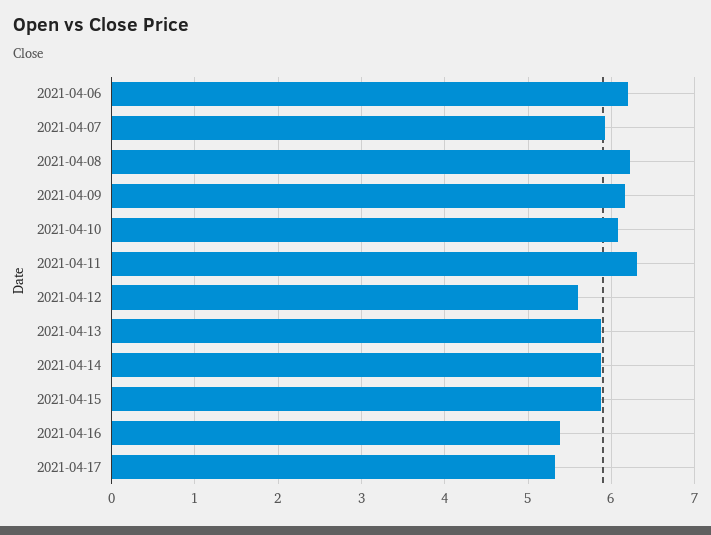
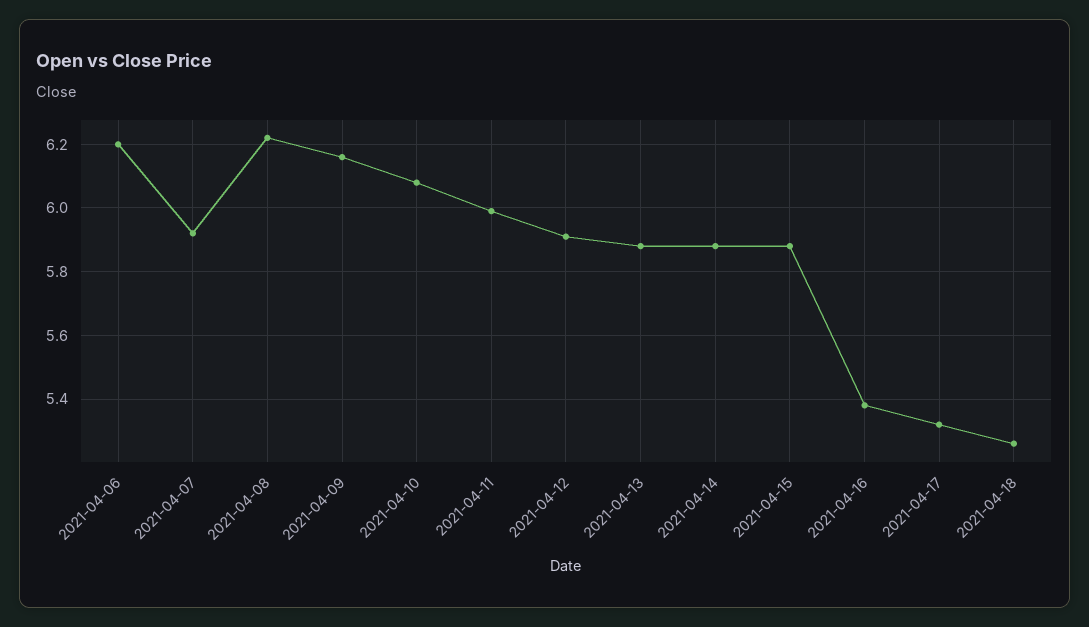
2021-04-11: 6.3 -> 6
2021-04-12: 5.6 -> 5.9
2021-04-18: none -> 5.25

